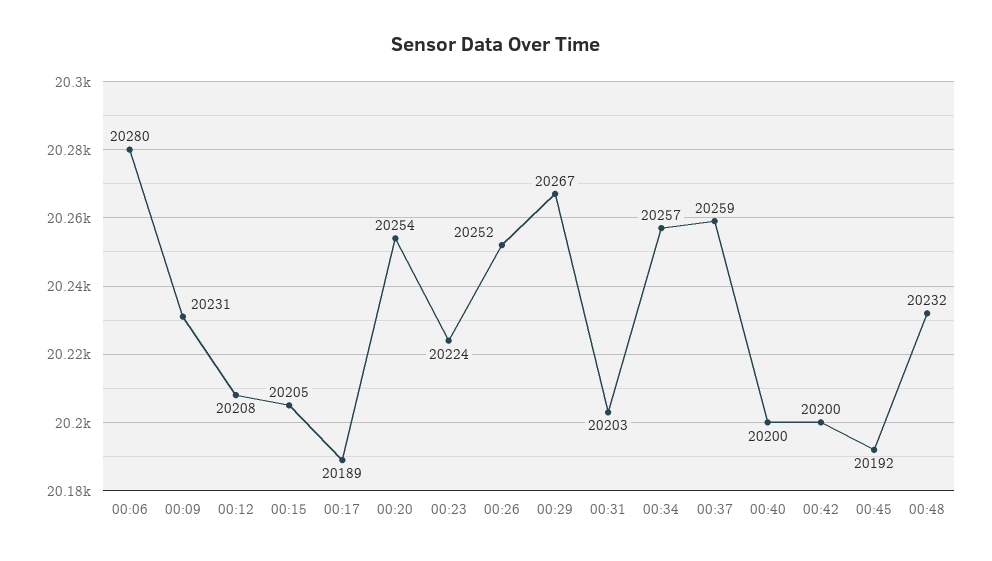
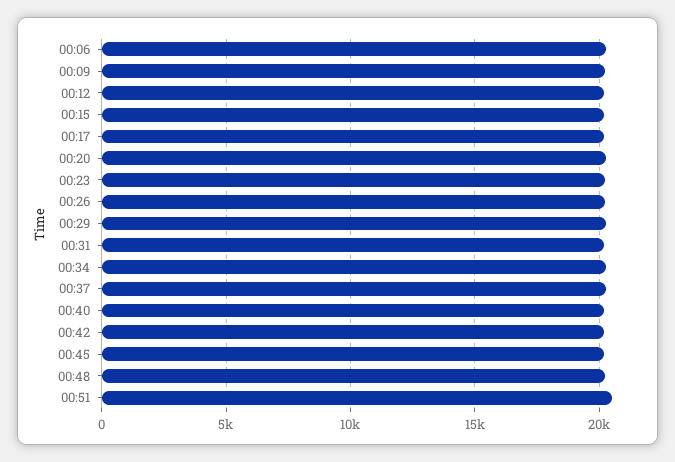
00:51: none -> 20500

